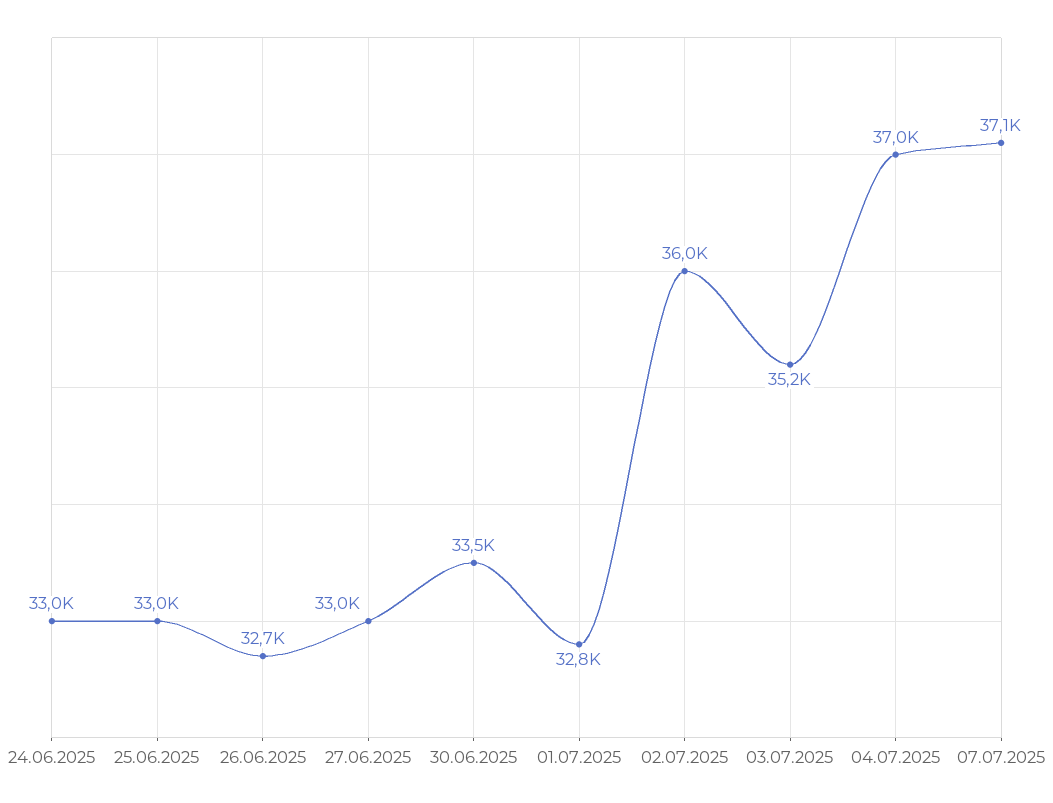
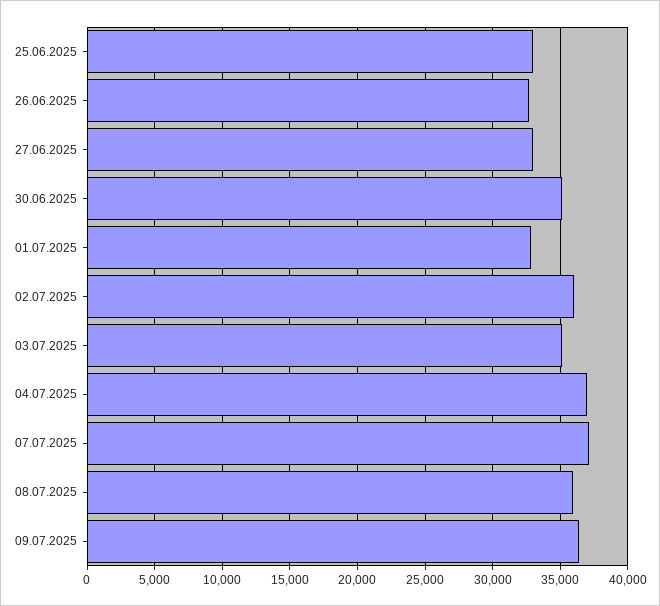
24.06.2025: 33000 -> none
30.06.2025: 33500 -> 35000
08.07.2025: none -> 36000
09.07.2025: none -> 36500

